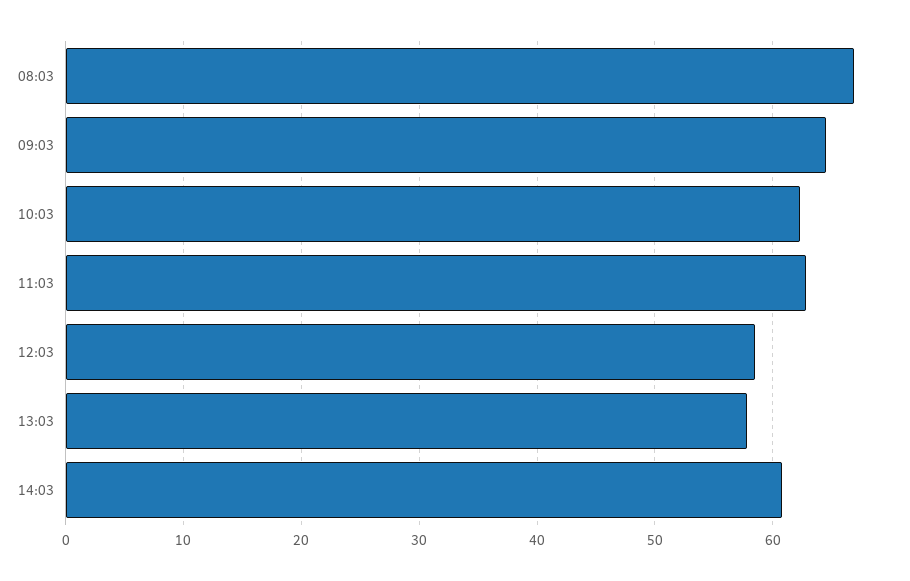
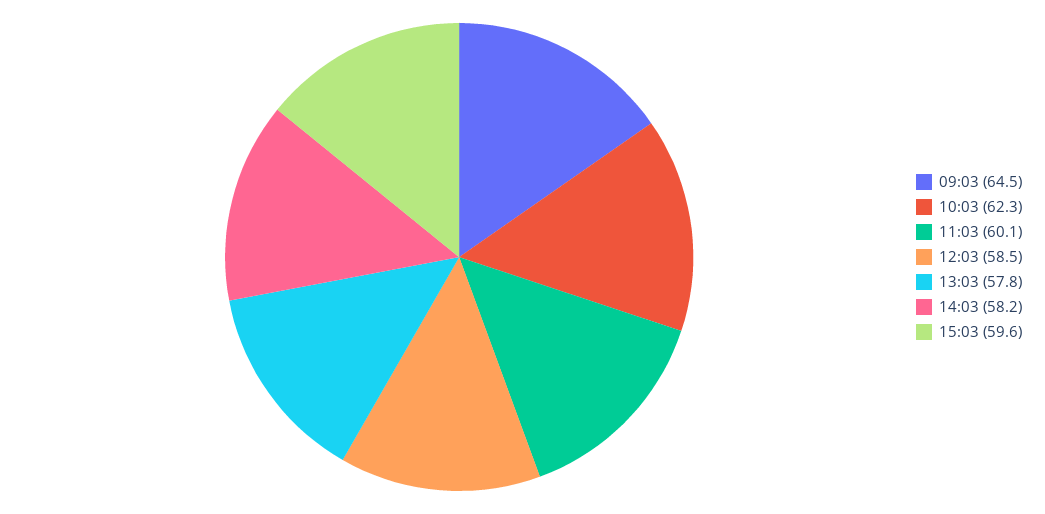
08:03: 67 -> none
11:03: 63 -> 60.1
14:03: 61 -> 58.2
15:03: none -> 59.6

